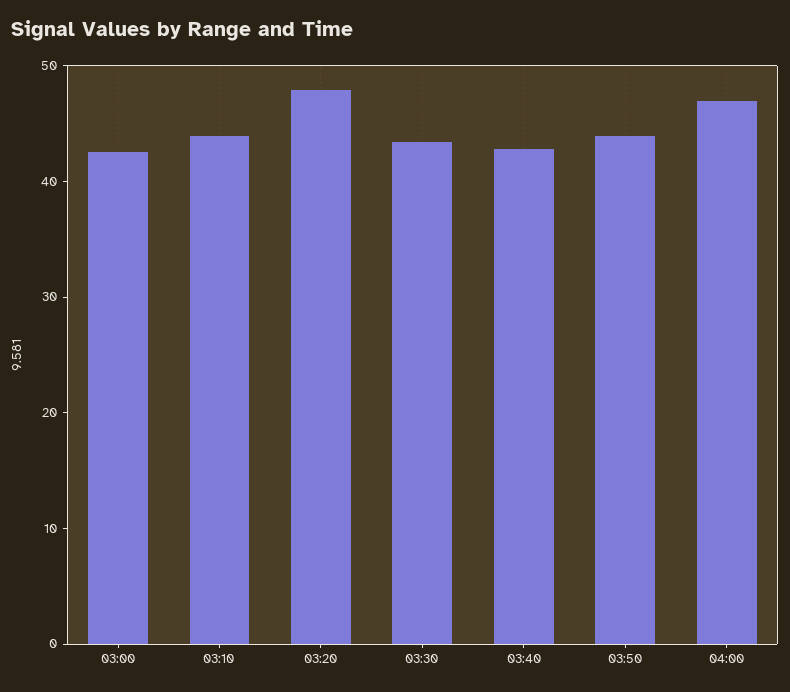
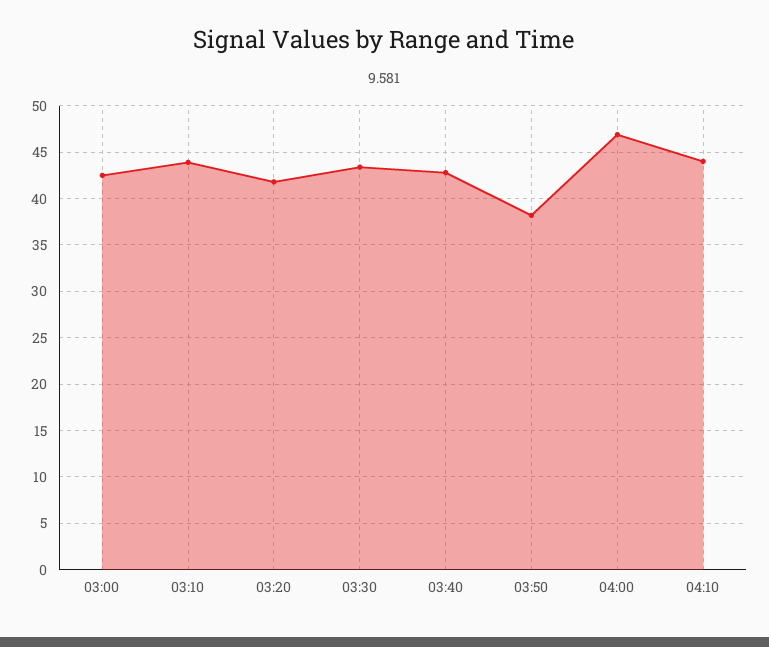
03:20: 48 -> 42
03:50: 44 -> 38
04:10: none -> 44

